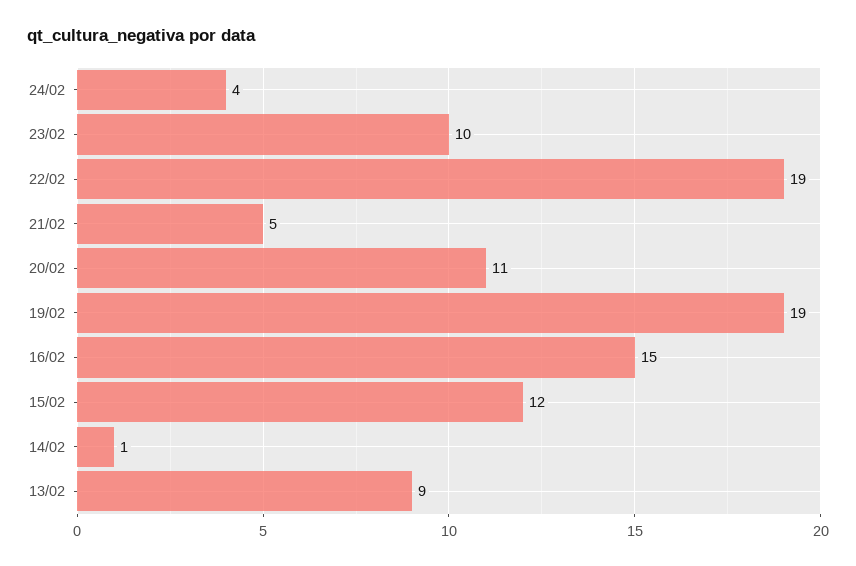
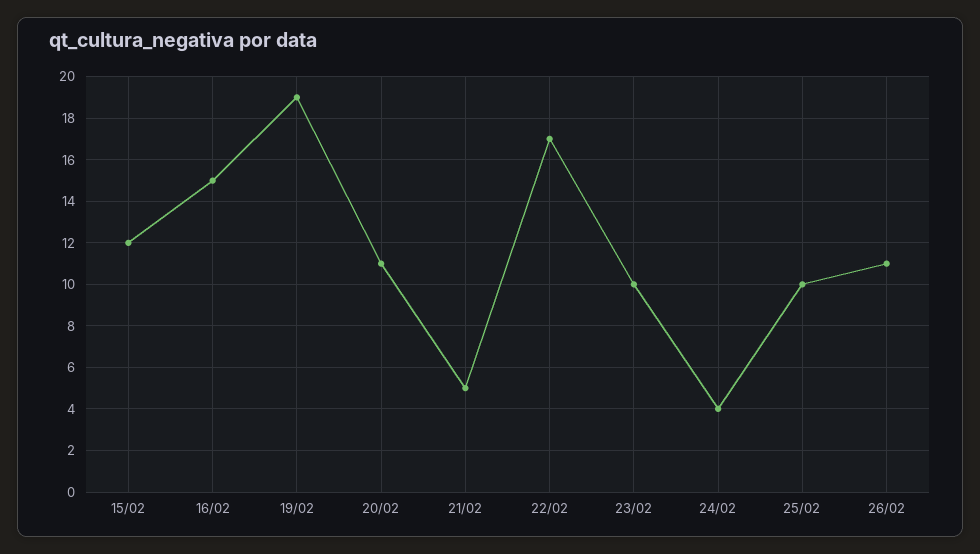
22/02: 19 -> 17
14/02: 1 -> none
13/02: 9 -> none
25/02: none -> 10
26/02: none -> 11

